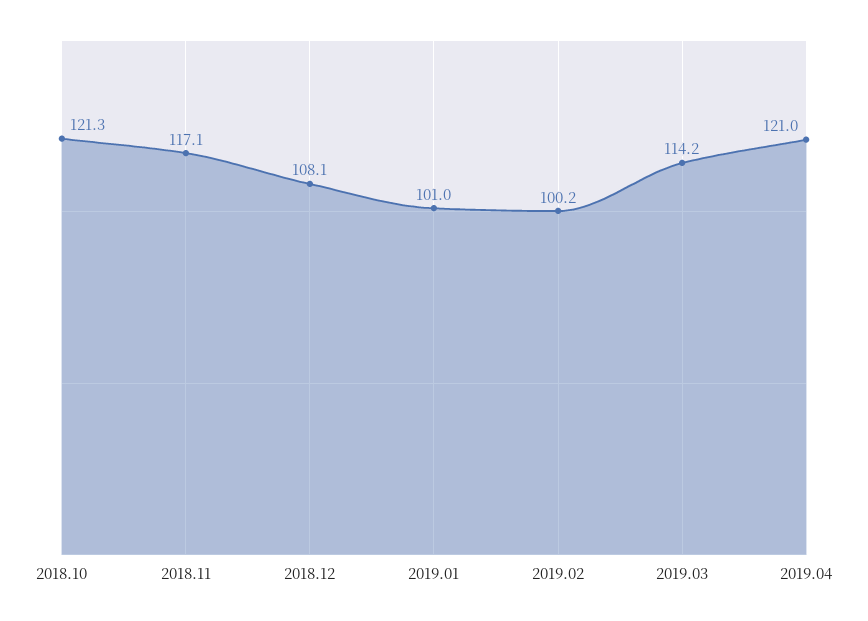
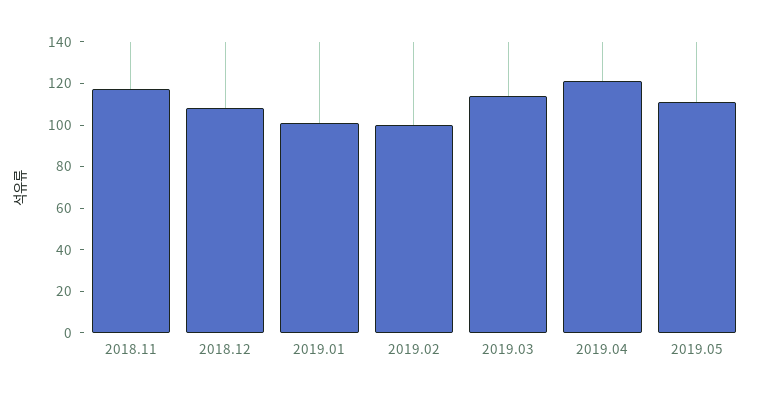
2018.10: 121.3 -> none
2019.05: none -> 110

